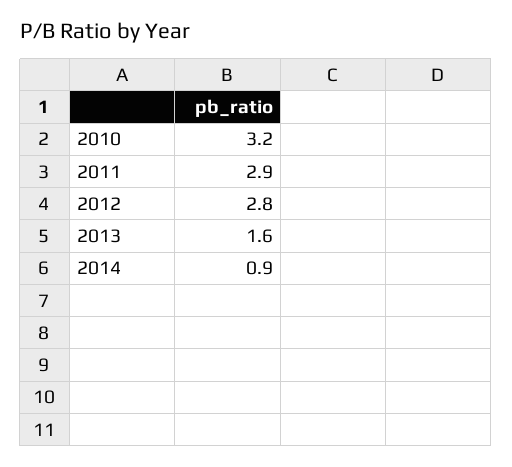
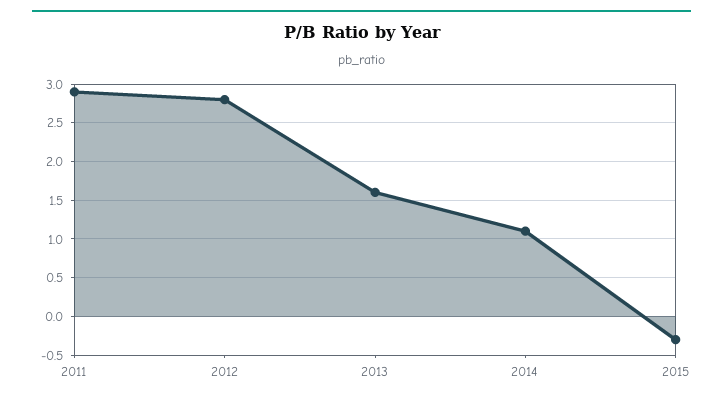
2010: 3.2 -> none
2014: 0.9 -> 1.1
2015: none -> -0.3

